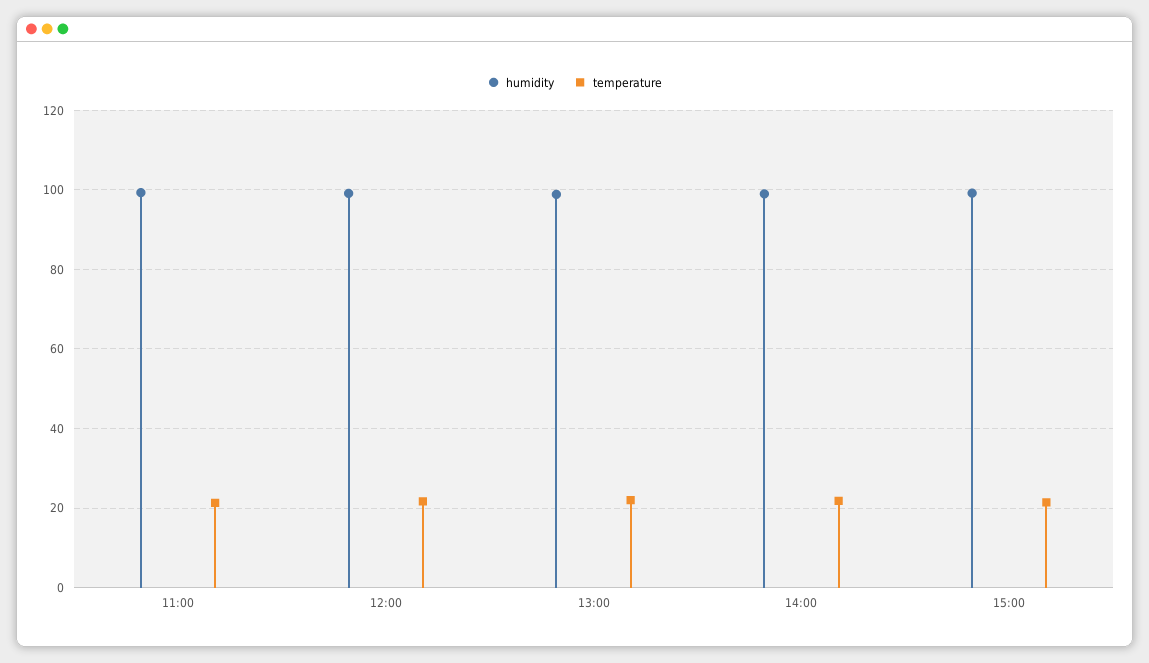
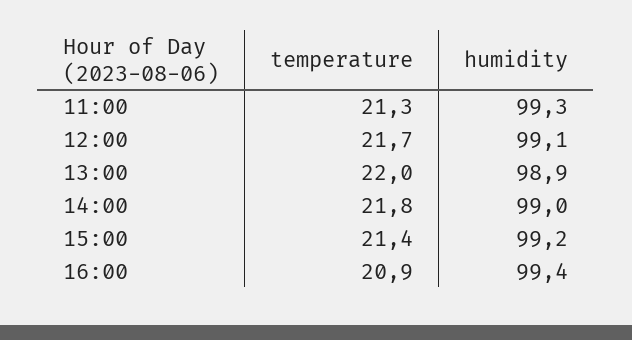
temperature, 16:00: none -> 20.9
humidity, 16:00: none -> 99.4

